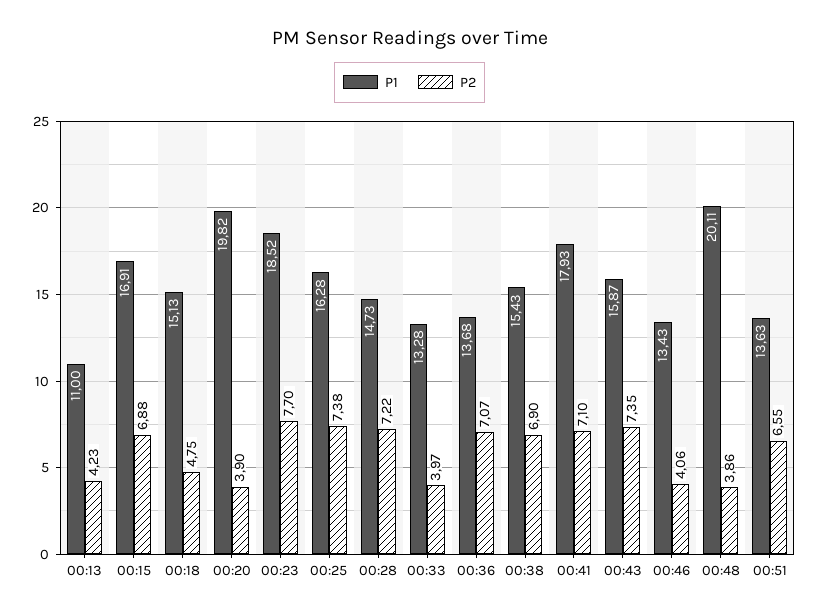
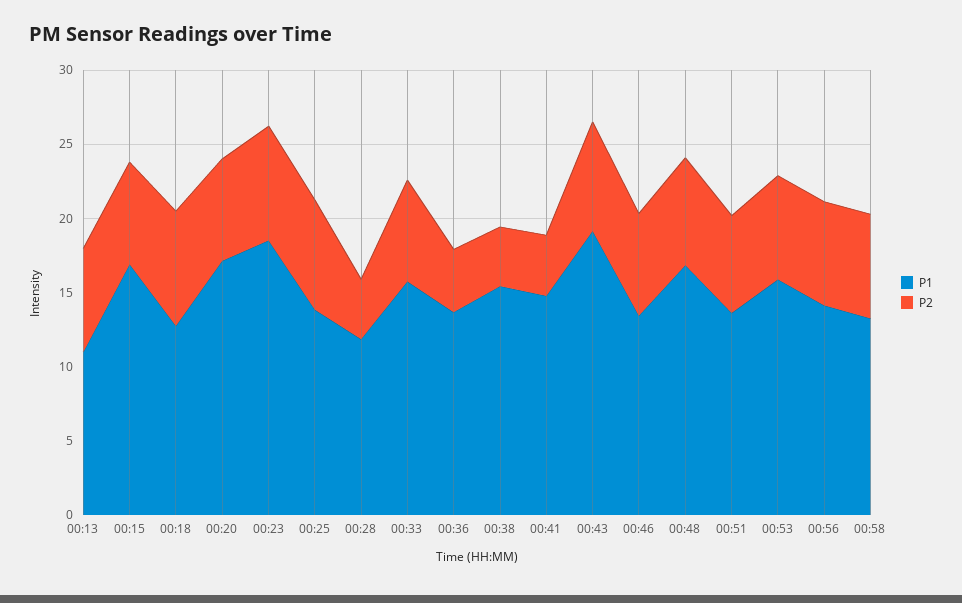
P2, 00:13: 4.23 -> 7
P1, 00:18: 15.13 -> 13
P2, 00:18: 4.75 -> 8
P1, 00:20: 19.82 -> 17
P2, 00:20: 3.9 -> 7
P1, 00:25: 16.28 -> 14
P1, 00:28: 14.73 -> 12
P2, 00:28: 7.22 -> 4
P1, 00:33: 13.28 -> 16
P2, 00:33: 3.97 -> 7
P2, 00:36: 7.07 -> 4
P2, 00:38: 6.9 -> 4
P1, 00:41: 17.93 -> 15
P2, 00:41: 7.1 -> 4
P1, 00:43: 15.87 -> 19
P2, 00:46: 4.06 -> 7
P1, 00:48: 20.11 -> 17
P2, 00:48: 3.86 -> 7
P1, 00:53: none -> 16
P2, 00:53: none -> 7
P1, 00:56: none -> 14
P2, 00:56: none -> 7
P1, 00:58: none -> 13
P2, 00:58: none -> 7

